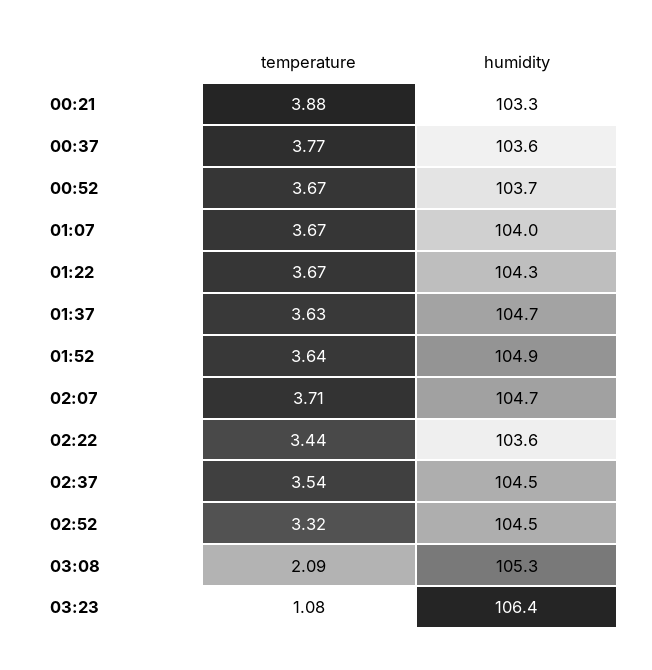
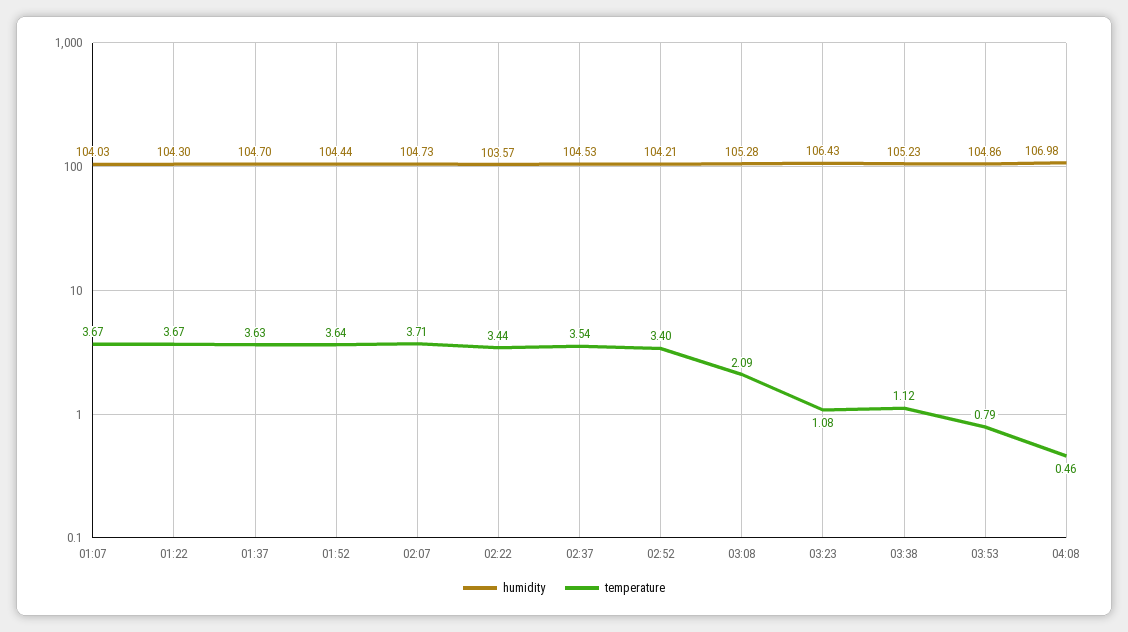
temperature, 00:21: 3.88 -> none
humidity, 00:21: 103.3 -> none
temperature, 00:37: 3.77 -> none
humidity, 00:37: 103.6 -> none
temperature, 00:52: 3.67 -> none
humidity, 00:52: 103.7 -> none
humidity, 01:52: 104.9 -> 104.44
temperature, 02:52: 3.32 -> 3.4
humidity, 02:52: 104.5 -> 104.21
humidity, 03:38: none -> 105.23
temperature, 03:38: none -> 1.12
humidity, 03:53: none -> 104.86
temperature, 03:53: none -> 0.79
humidity, 04:08: none -> 106.98
temperature, 04:08: none -> 0.46

